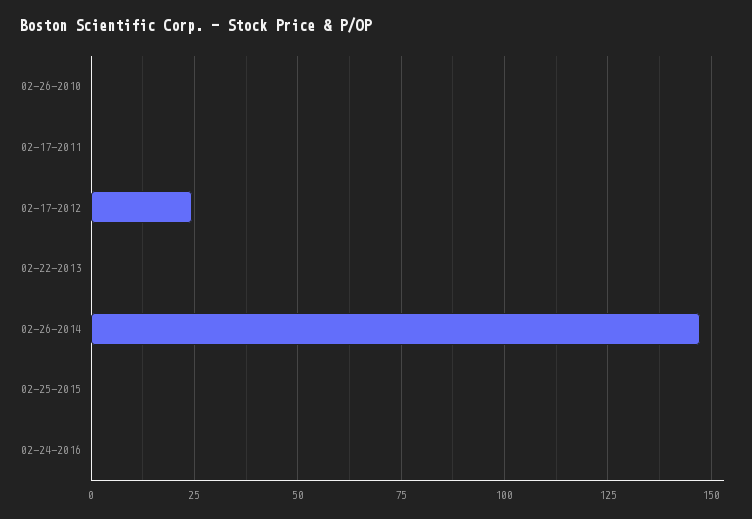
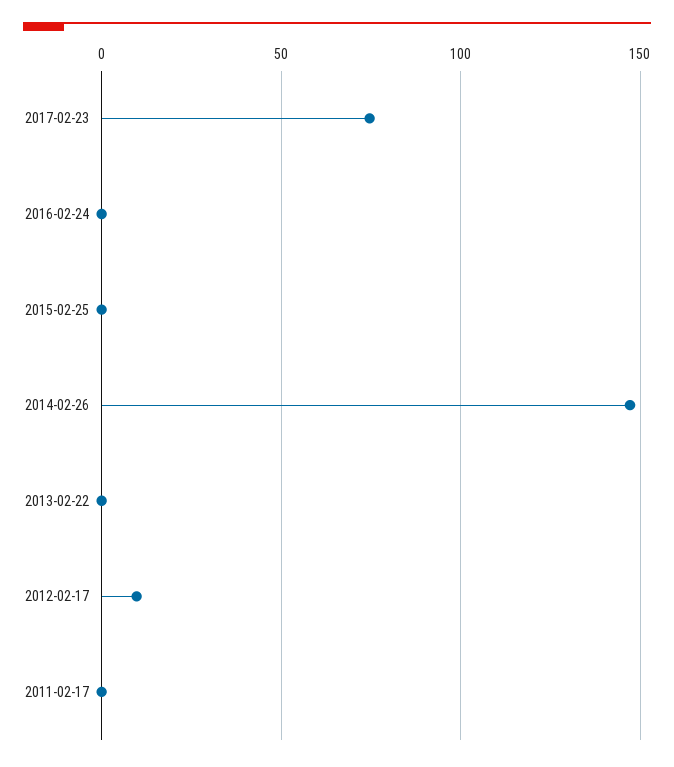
02-26-2010: 0 -> none
02-17-2012: 25 -> 10
2017-02-23: none -> 75

